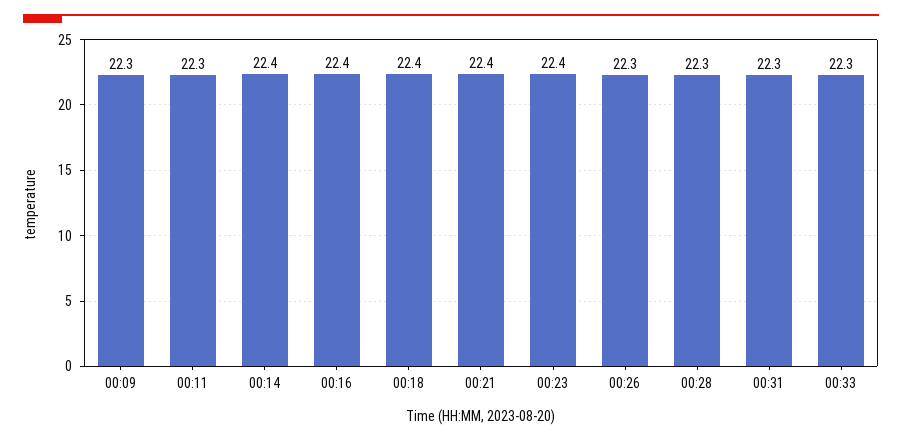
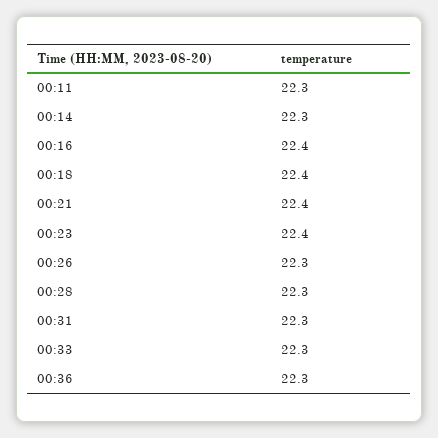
00:09: 22.3 -> none
00:14: 22.4 -> 22.3
00:36: none -> 22.3

